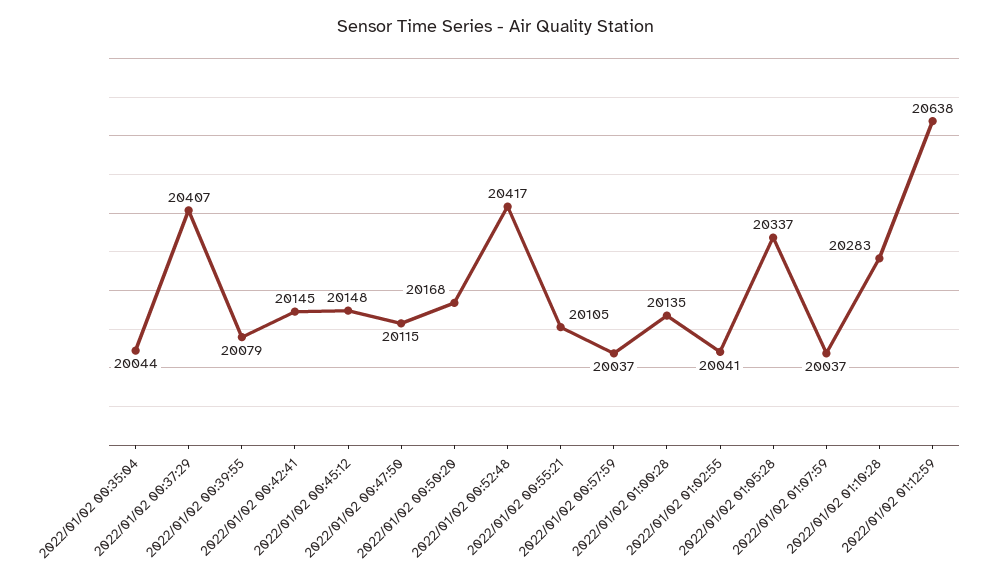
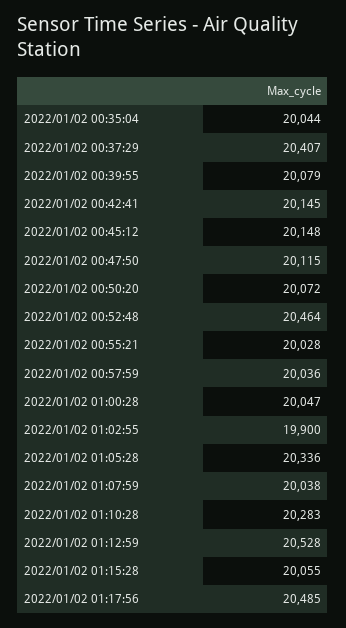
2022/01/02 00:50:20: 20168 -> 20072
2022/01/02 00:52:48: 20417 -> 20464
2022/01/02 00:55:21: 20105 -> 20028
2022/01/02 00:57:59: 20037 -> 20036
2022/01/02 01:00:28: 20135 -> 20047
2022/01/02 01:02:55: 20041 -> 19900
2022/01/02 01:05:28: 20337 -> 20336
2022/01/02 01:07:59: 20037 -> 20038
2022/01/02 01:12:59: 20638 -> 20528
2022/01/02 01:15:28: none -> 20055
2022/01/02 01:17:56: none -> 20485

